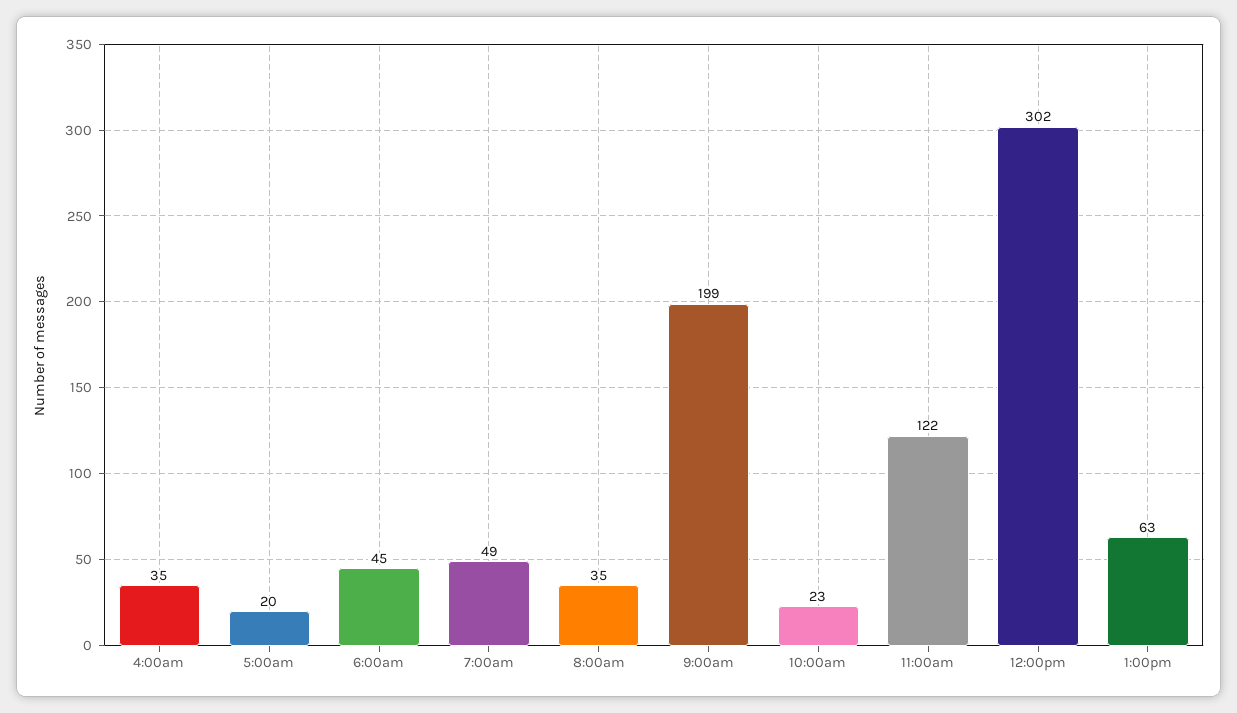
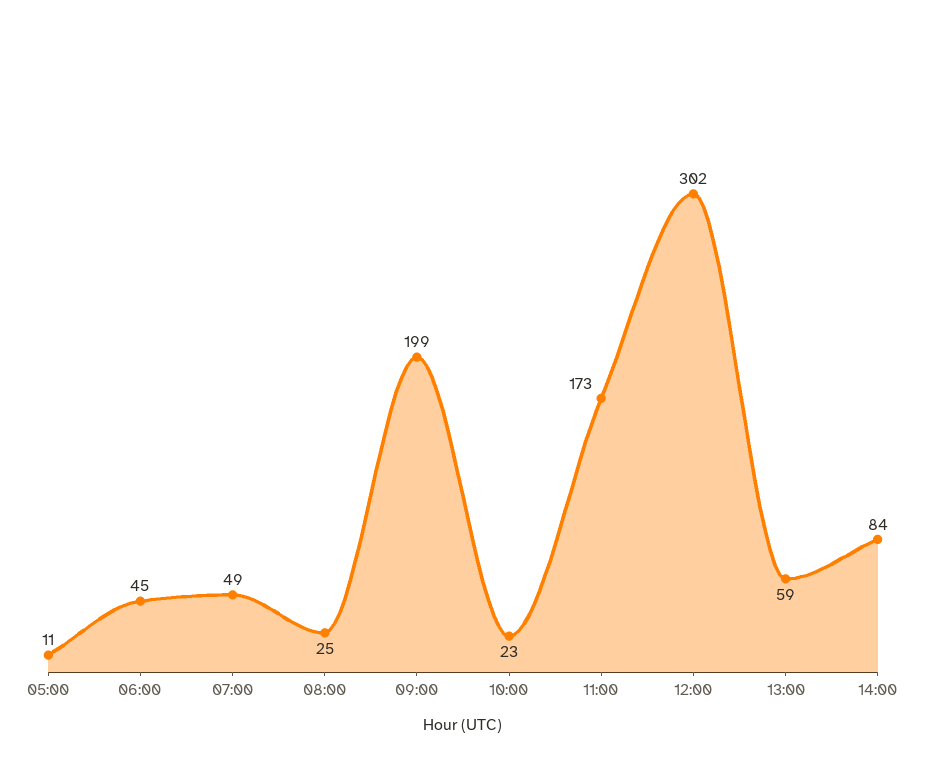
4:00am: 35 -> none
5:00am: 20 -> 11
8:00am: 35 -> 25
11:00am: 122 -> 173
1:00pm: 63 -> 59
14:00: none -> 84

